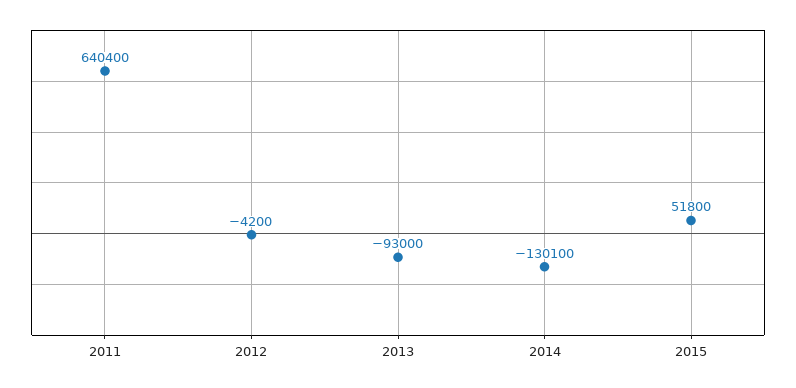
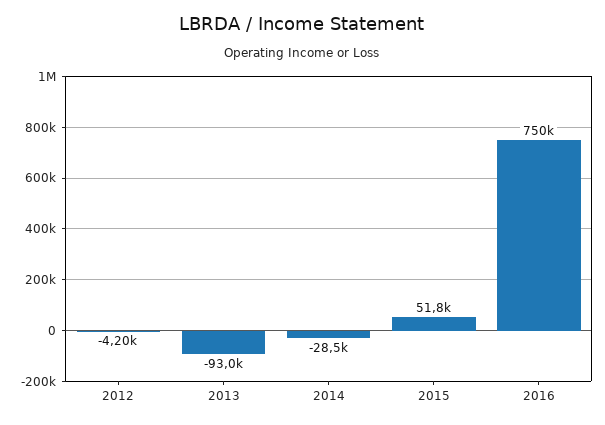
2011: 640400 -> none
2014: -130100 -> -28500
2016: none -> 750000

